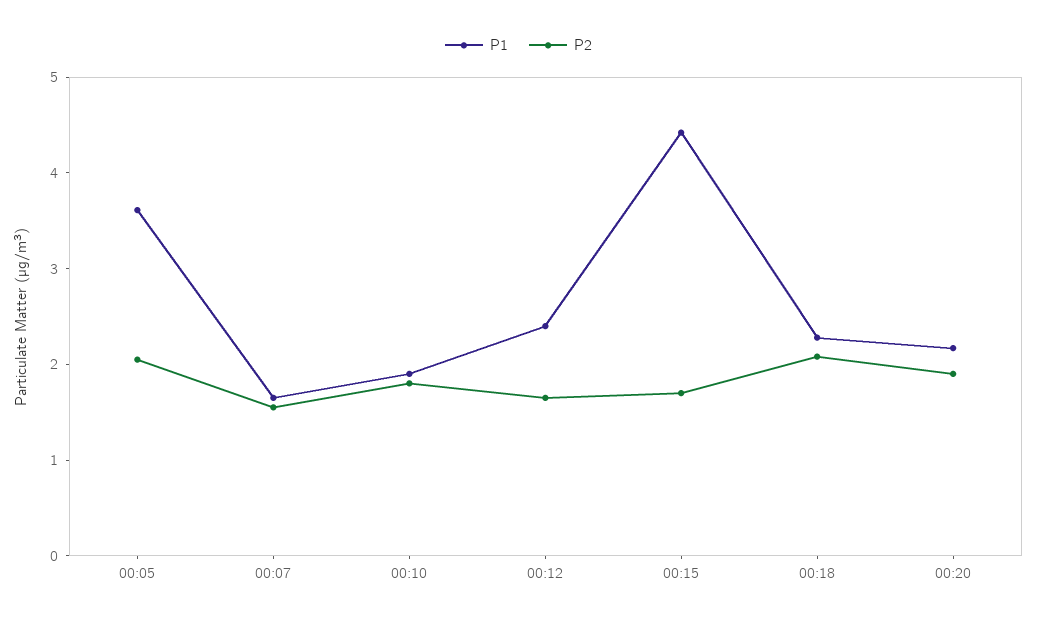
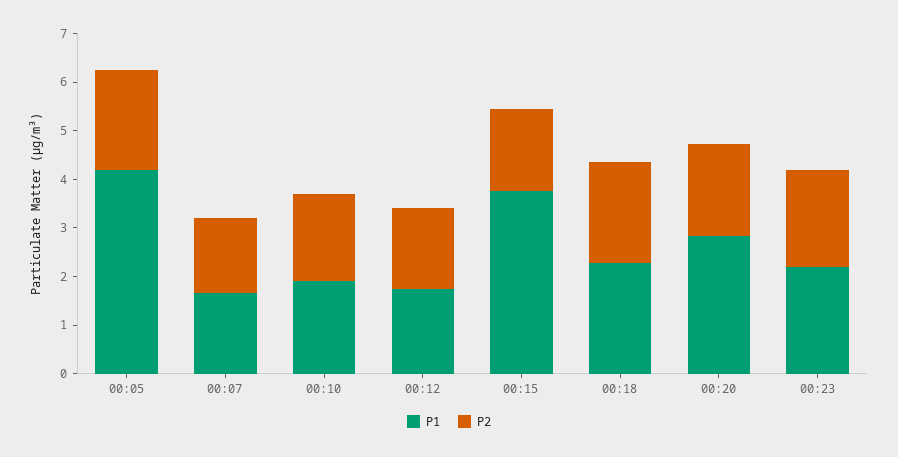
P1, 00:05: 3.6 -> 4.2
P1, 00:12: 2.4 -> 1.8
P1, 00:15: 4.4 -> 3.8
P1, 00:20: 2.2 -> 2.8
P1, 00:23: none -> 2.2
P2, 00:23: none -> 2

